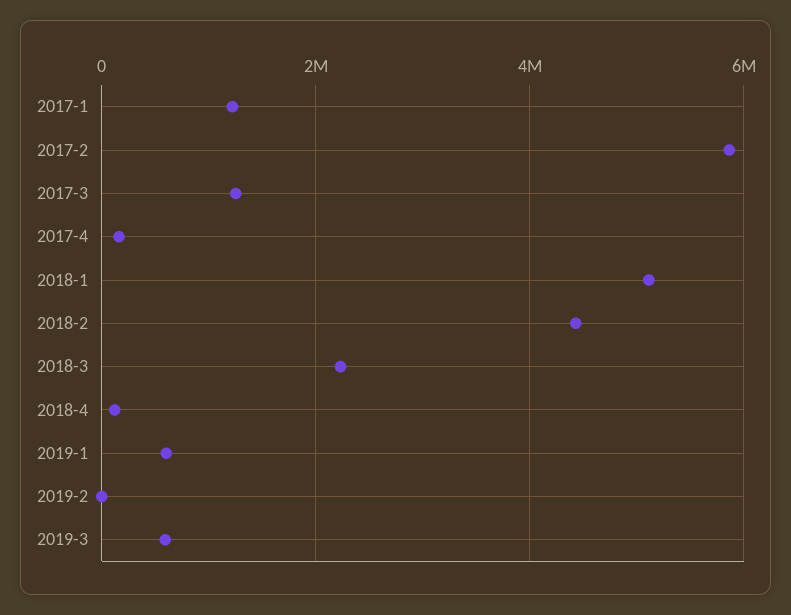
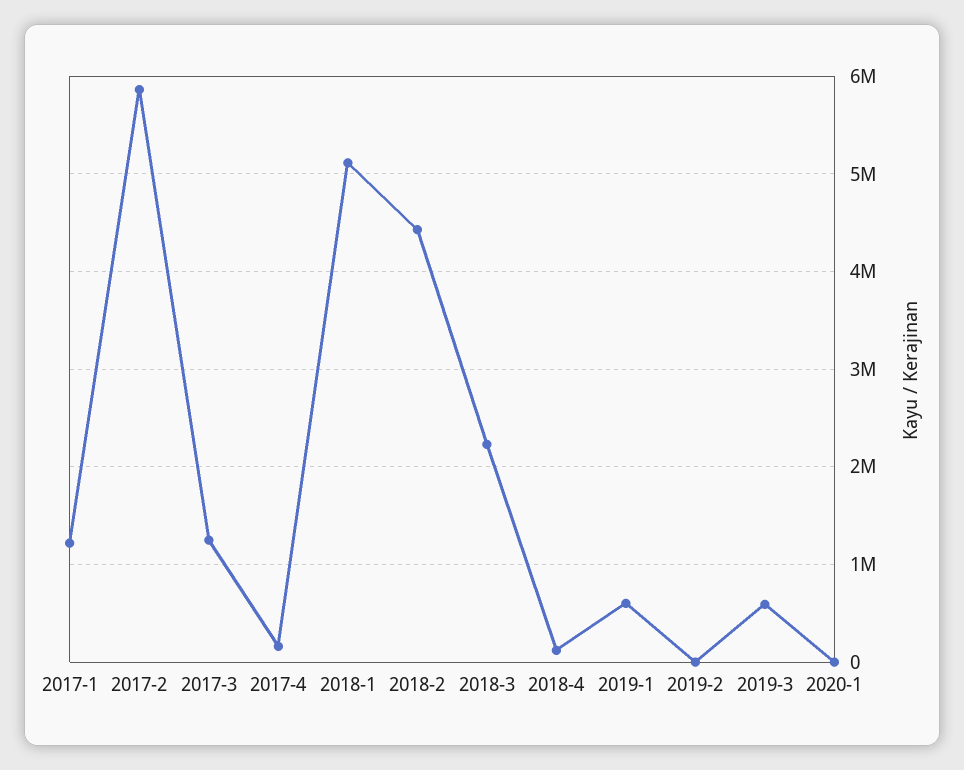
2020-1: none -> 0

